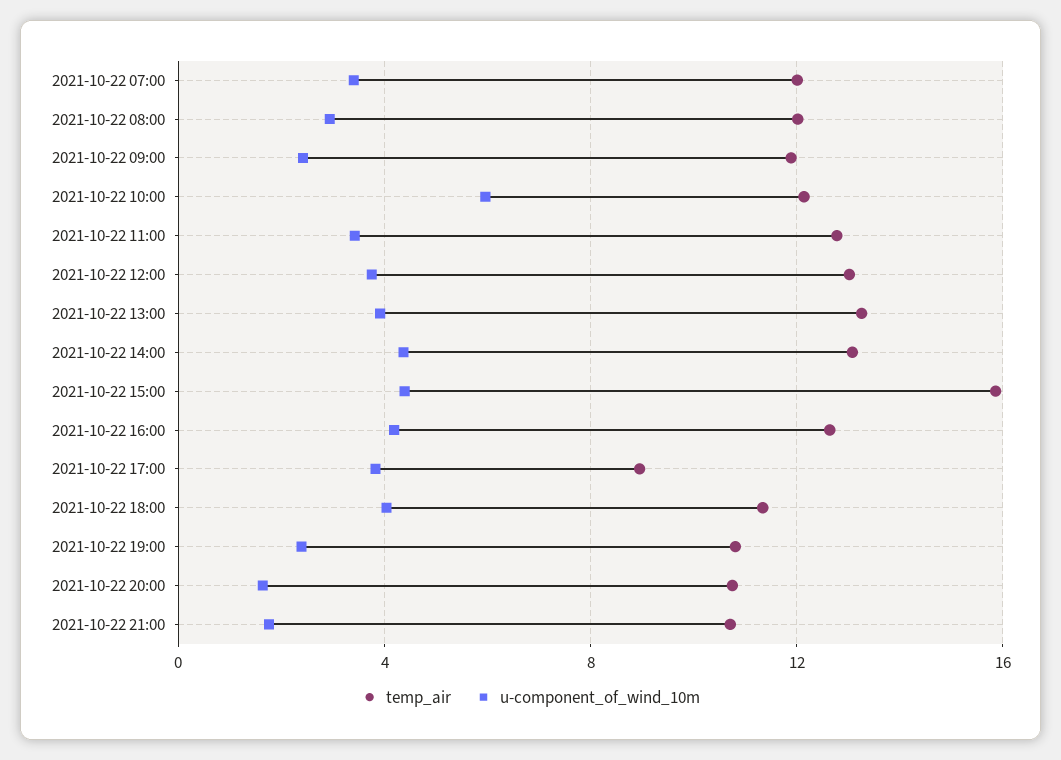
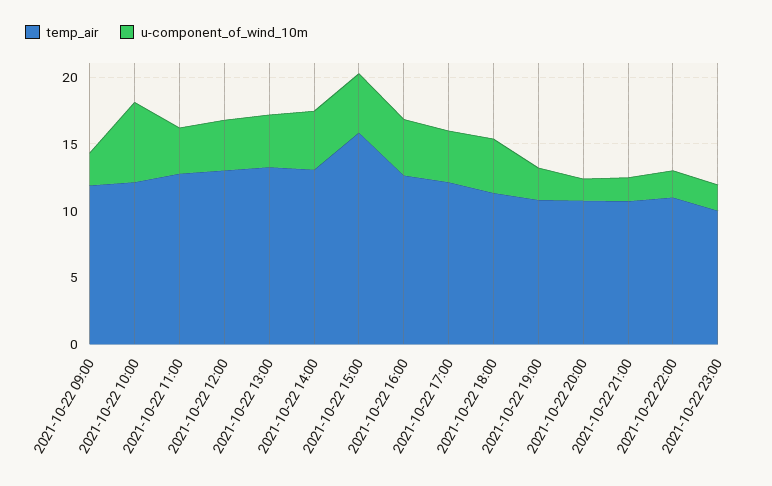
temp_air, 2021-10-22 07:00: 12 -> none
u-component_of_wind_10m, 2021-10-22 07:00: 3.5 -> none
temp_air, 2021-10-22 08:00: 12 -> none
u-component_of_wind_10m, 2021-10-22 08:00: 3 -> none
temp_air, 2021-10-22 17:00: 9 -> 12
temp_air, 2021-10-22 22:00: none -> 11
u-component_of_wind_10m, 2021-10-22 22:00: none -> 2
temp_air, 2021-10-22 23:00: none -> 10
u-component_of_wind_10m, 2021-10-22 23:00: none -> 2

